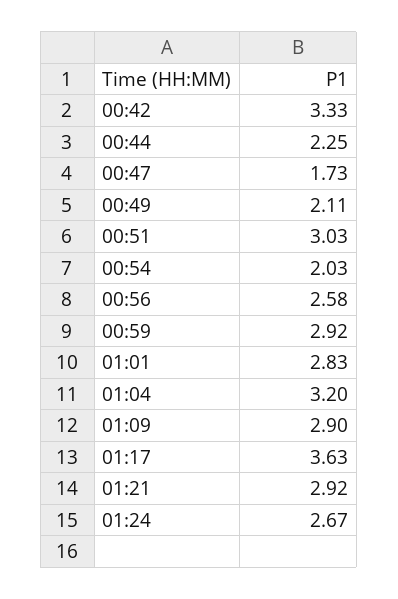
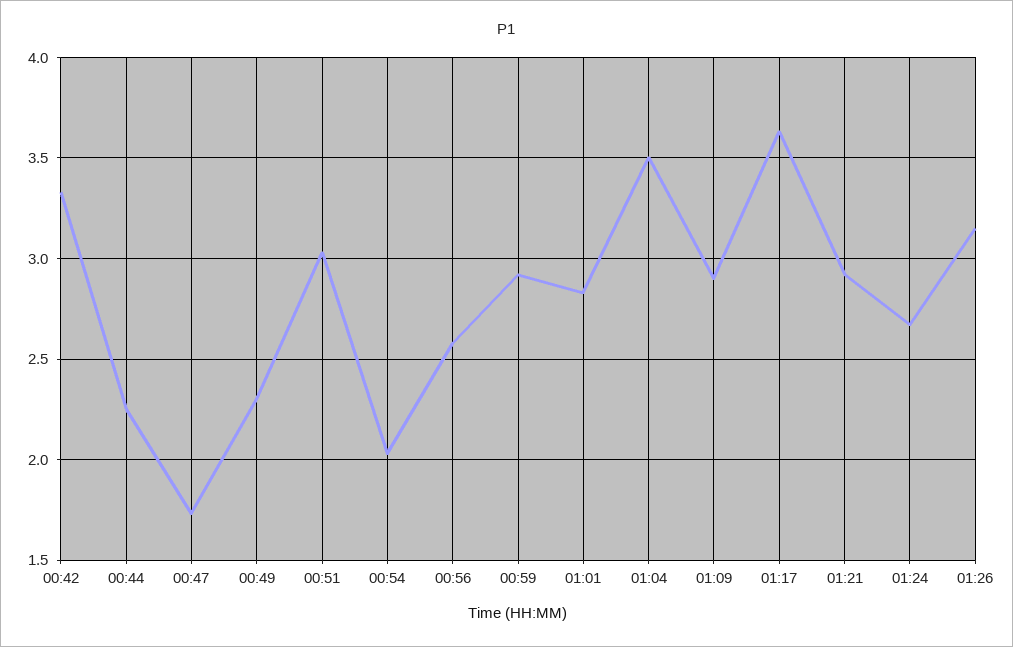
00:49: 2.11 -> 2.3
01:04: 3.2 -> 3.5
01:26: none -> 3.15

